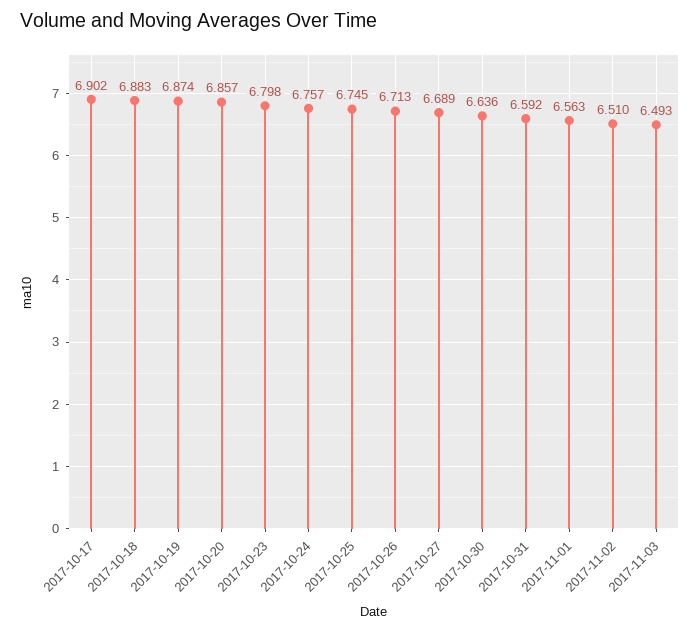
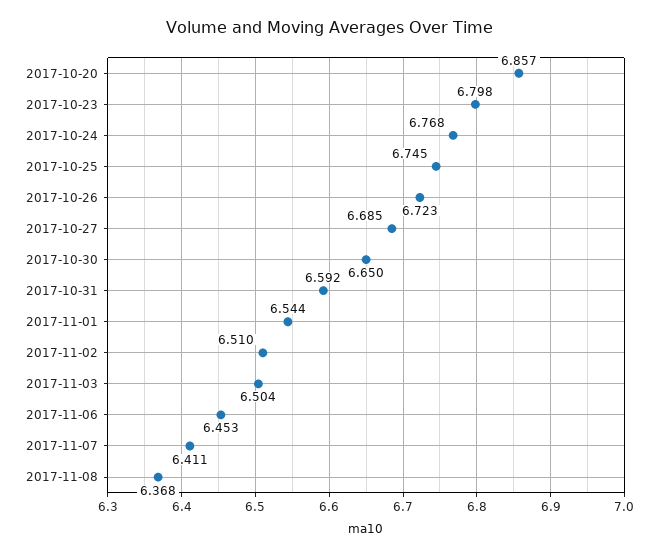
2017-10-17: 6.902 -> none
2017-10-18: 6.883 -> none
2017-10-19: 6.874 -> none
2017-10-24: 6.757 -> 6.768
2017-10-26: 6.713 -> 6.723
2017-10-27: 6.689 -> 6.685
2017-10-30: 6.636 -> 6.65
2017-11-01: 6.563 -> 6.544
2017-11-03: 6.493 -> 6.504
2017-11-06: none -> 6.453
2017-11-07: none -> 6.411
2017-11-08: none -> 6.368

